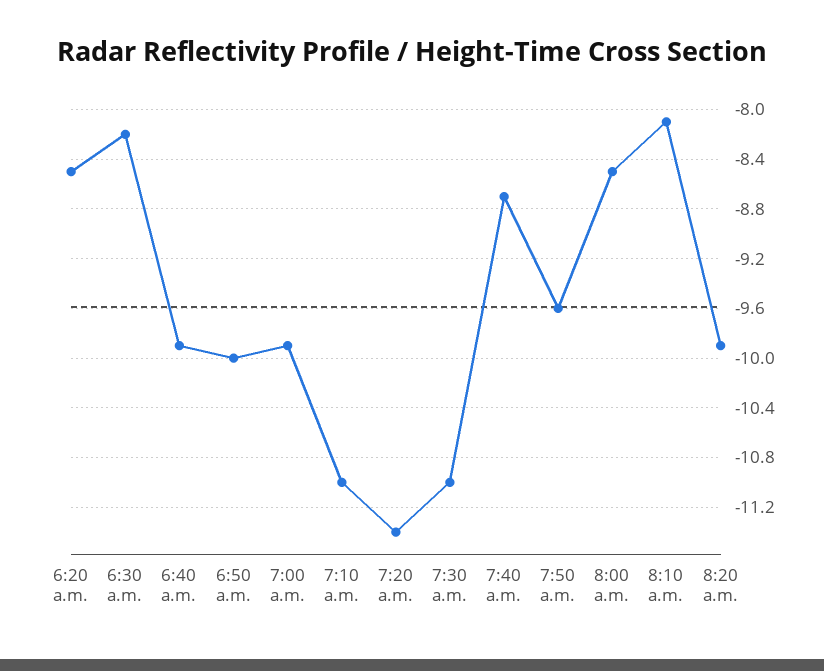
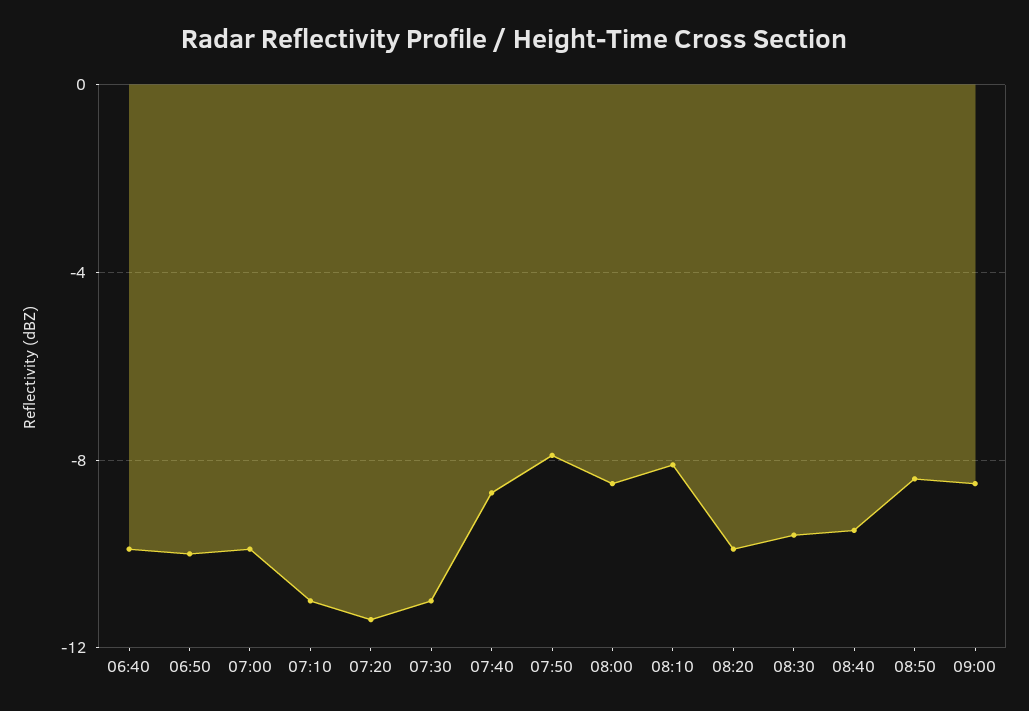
6:20 a.m.: -8.5 -> none
6:30 a.m.: -8.2 -> none
7:50 a.m.: -9.6 -> -8
08:30: none -> -9.5
08:40: none -> -9.5
08:50: none -> -8.5
09:00: none -> -8.5

